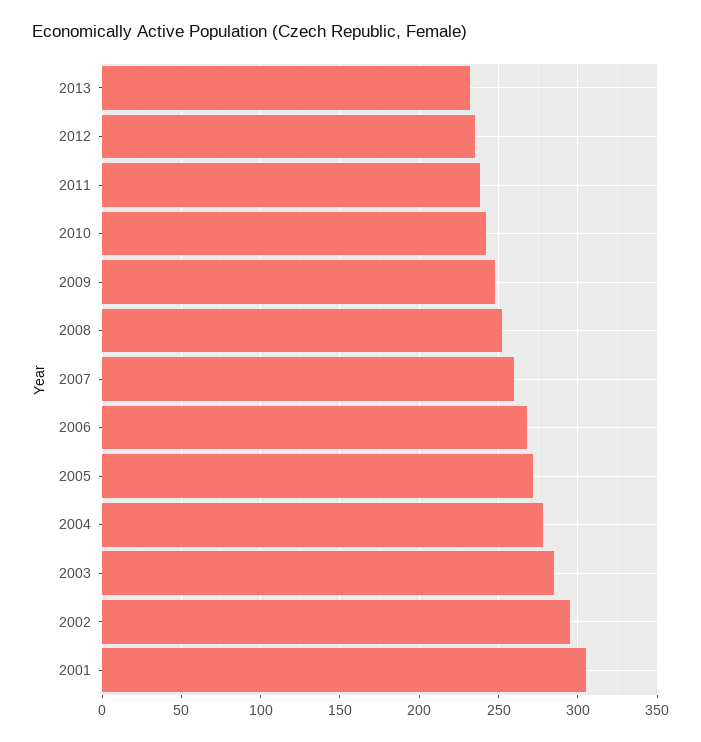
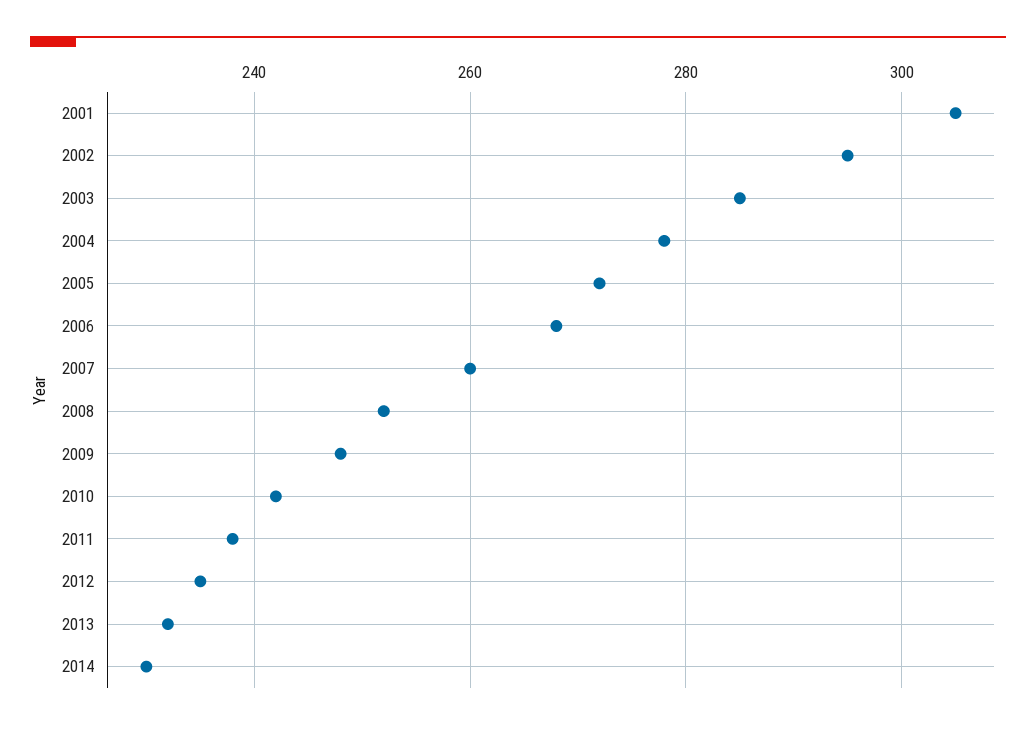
2014: none -> 230

